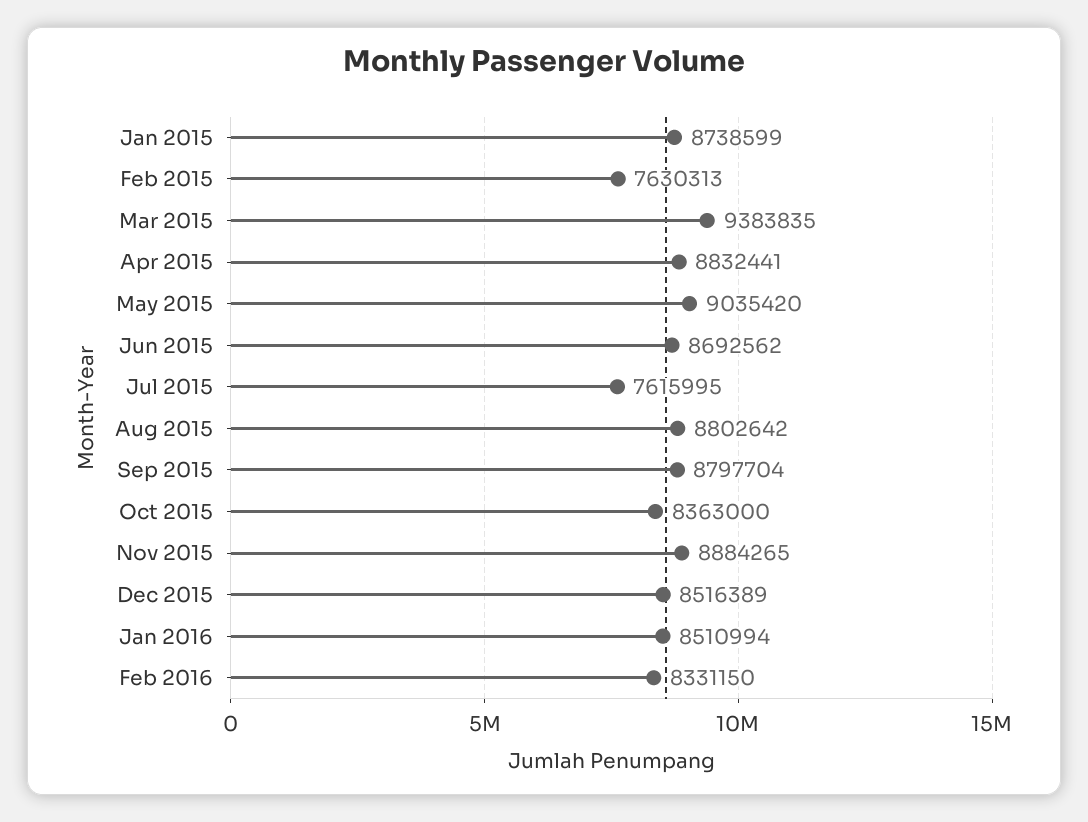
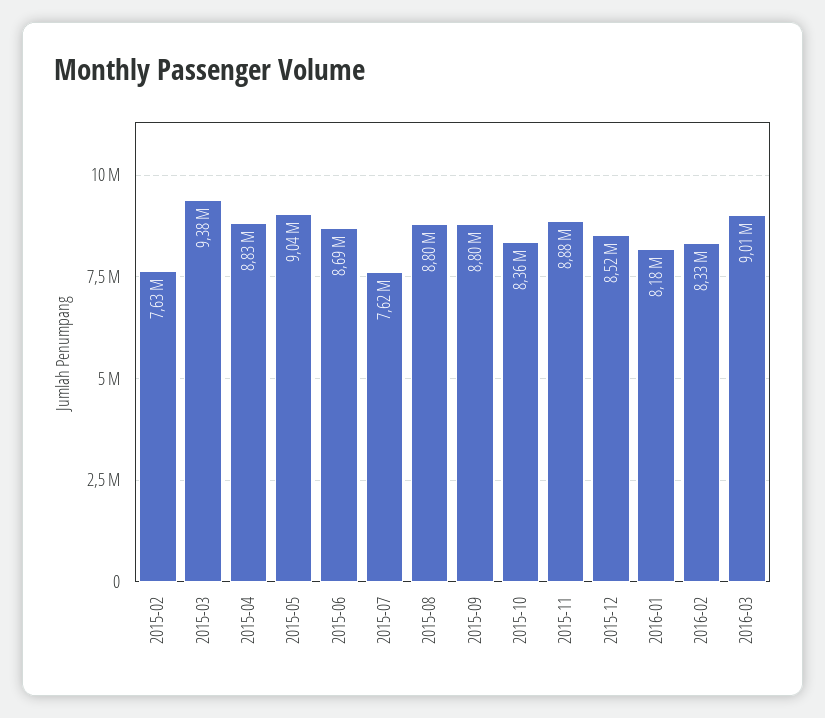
Jan 2015: 8738599 -> none
Jan 2016: 8510994 -> 8180000
2016-03: none -> 9010000

